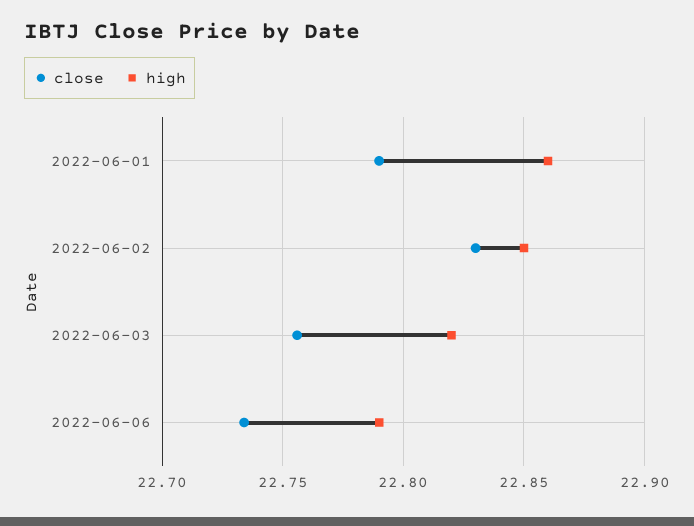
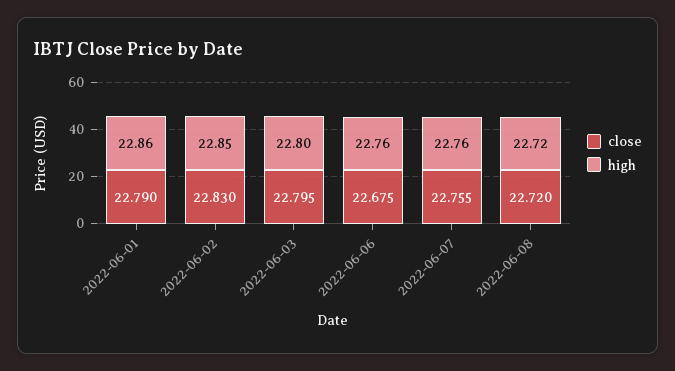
close, 2022-06-03: 22.755 -> 22.795
high, 2022-06-03: 22.82 -> 22.8
close, 2022-06-06: 22.735 -> 22.675
high, 2022-06-06: 22.79 -> 22.76
close, 2022-06-07: none -> 22.755
high, 2022-06-07: none -> 22.76
close, 2022-06-08: none -> 22.72
high, 2022-06-08: none -> 22.72

